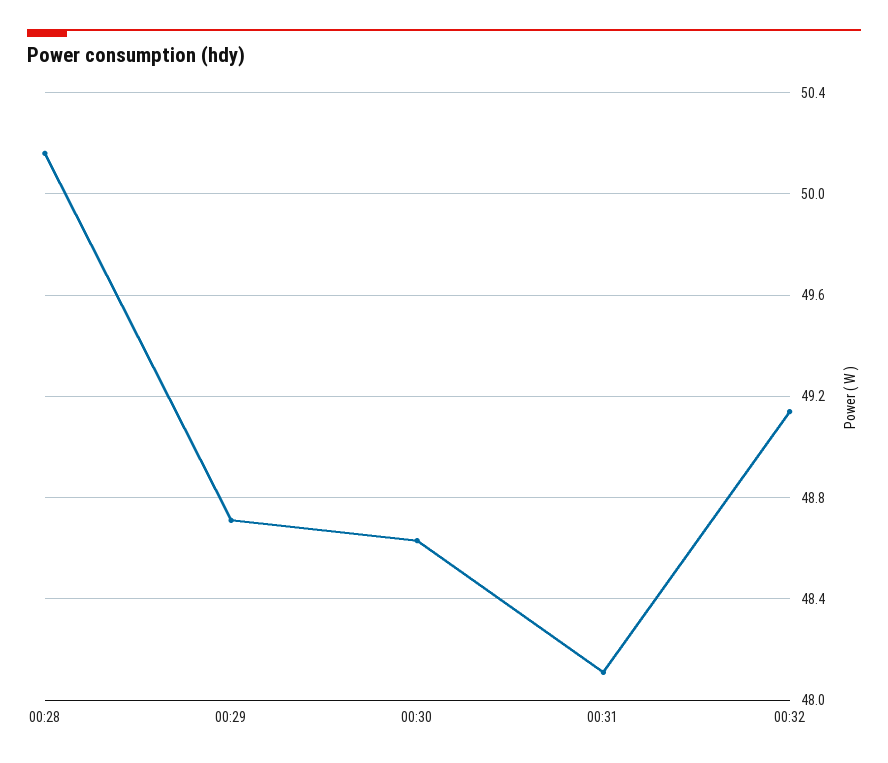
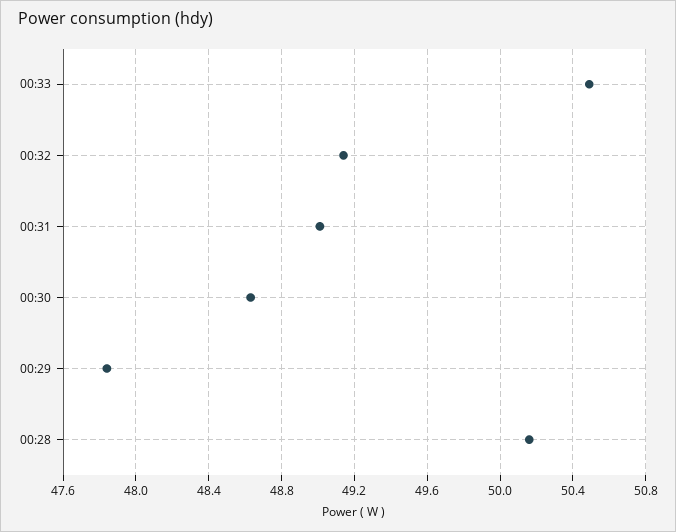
00:29: 48.7 -> 47.85
00:31: 48.1 -> 49
00:33: none -> 50.5

